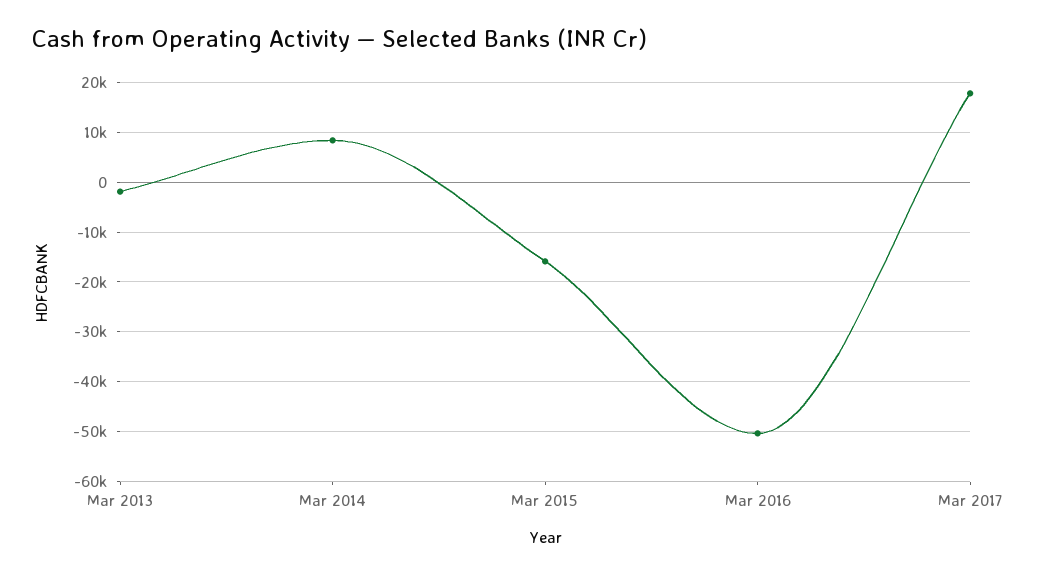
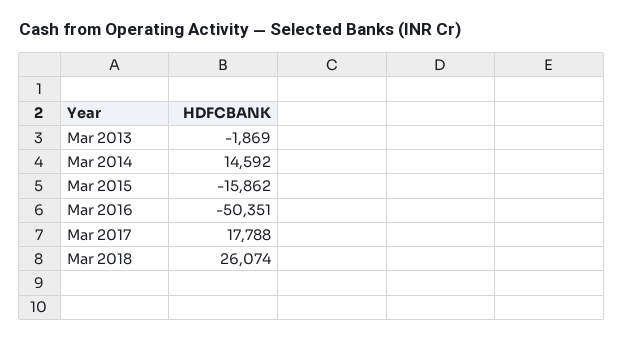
Mar 2014: 8000 -> 14592
Mar 2018: none -> 26074

